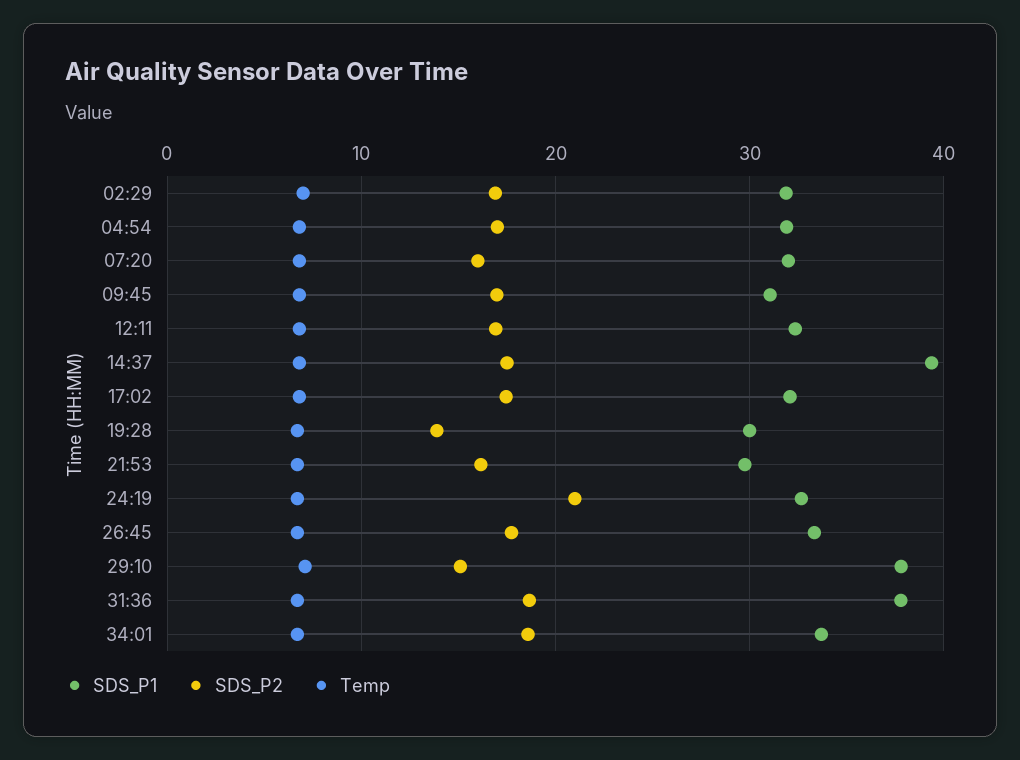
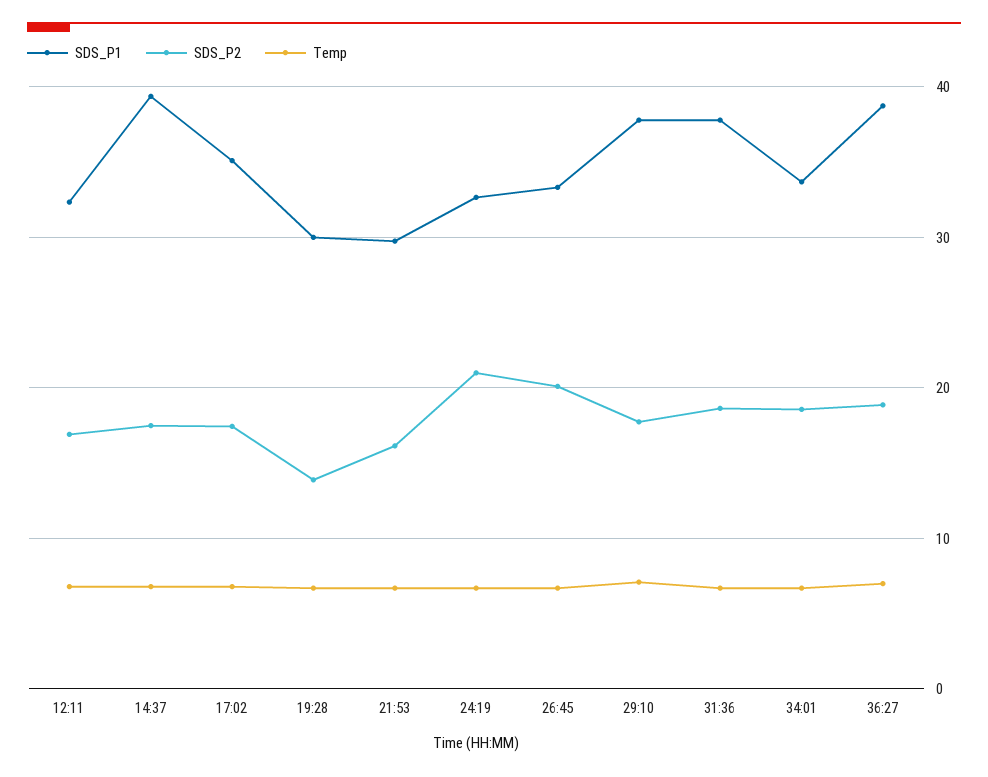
SDS_P1, 02:29: 32 -> none
SDS_P2, 02:29: 17 -> none
Temp, 02:29: 7 -> none
SDS_P1, 04:54: 32 -> none
SDS_P2, 04:54: 17 -> none
Temp, 04:54: 7 -> none
SDS_P1, 07:20: 32 -> none
SDS_P2, 07:20: 16 -> none
Temp, 07:20: 7 -> none
SDS_P1, 09:45: 31 -> none
SDS_P2, 09:45: 17 -> none
Temp, 09:45: 7 -> none
SDS_P1, 17:02: 32 -> 35
SDS_P2, 26:45: 18 -> 20
SDS_P2, 29:10: 15 -> 18
SDS_P1, 36:27: none -> 39
SDS_P2, 36:27: none -> 19
Temp, 36:27: none -> 7

